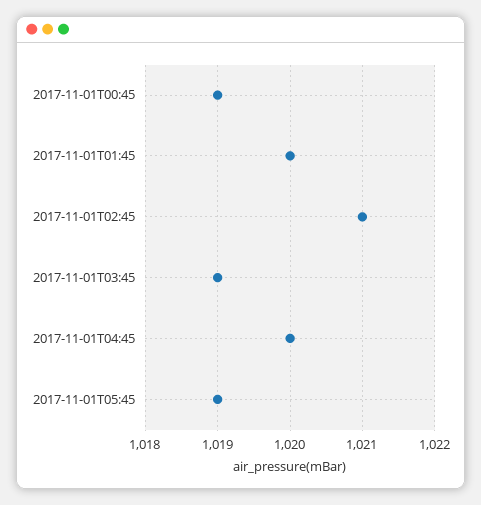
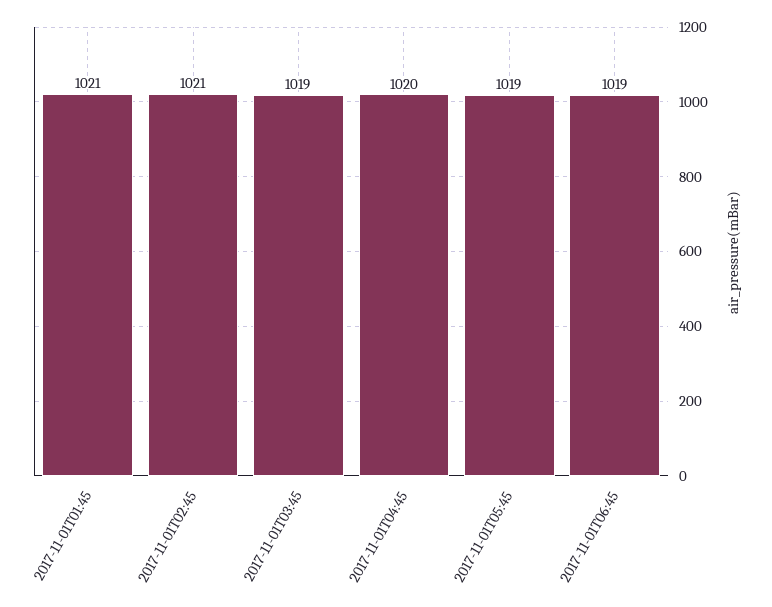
2017-11-01T00:45: 1019 -> none
2017-11-01T01:45: 1020 -> 1021
2017-11-01T06:45: none -> 1019

